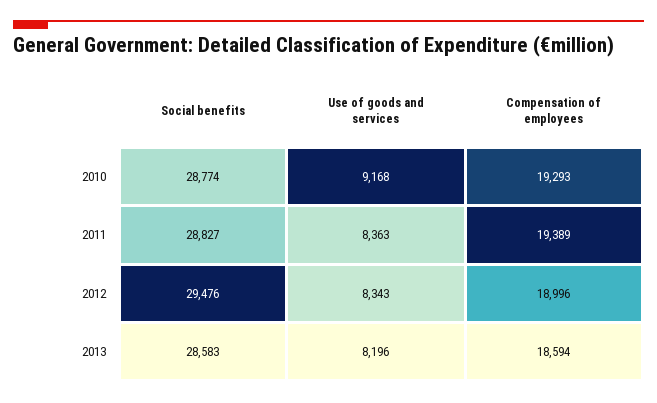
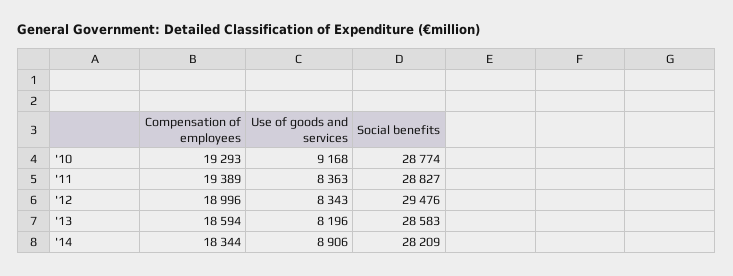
Compensation of employees, '14: none -> 18344
Use of goods and services, '14: none -> 8906
Social benefits, '14: none -> 28209

